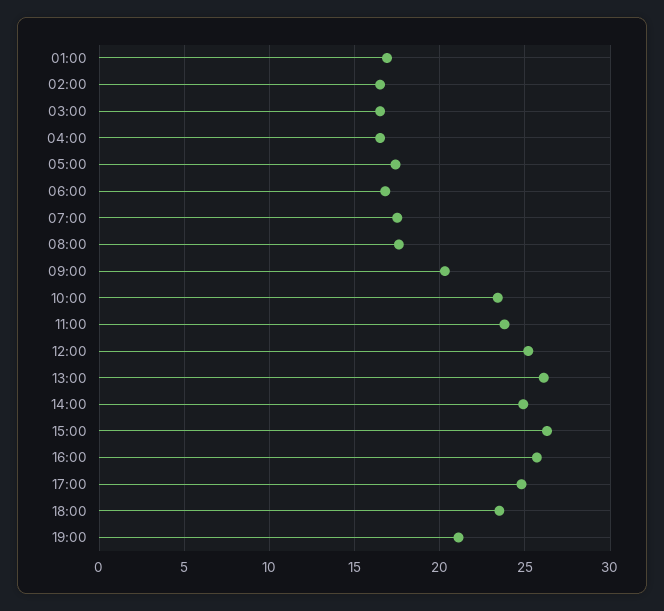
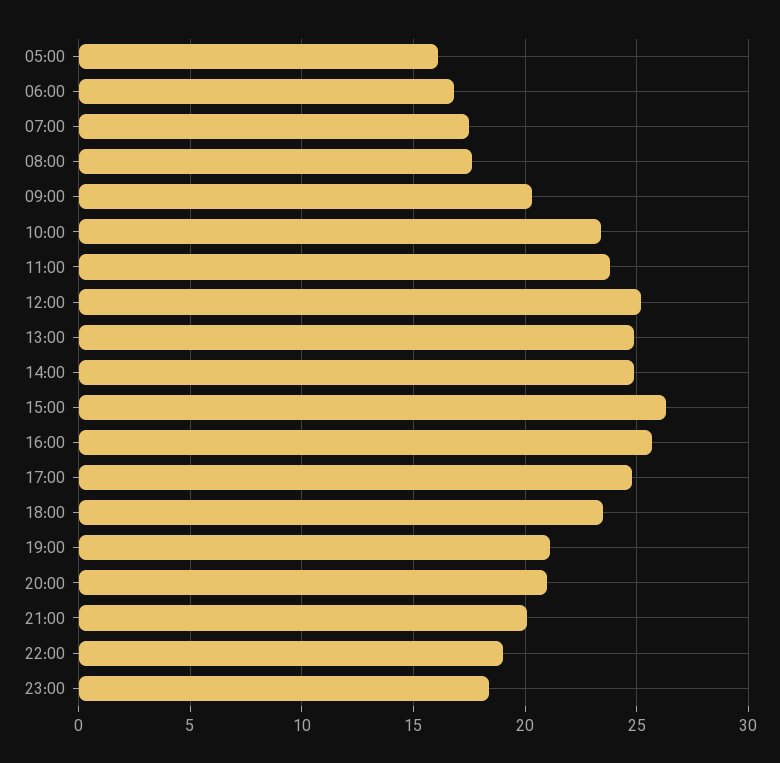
01:00: 17 -> none
02:00: 16.5 -> none
03:00: 16.5 -> none
04:00: 16.5 -> none
05:00: 17.5 -> 16
13:00: 26 -> 25
20:00: none -> 21
21:00: none -> 20
22:00: none -> 19
23:00: none -> 18.5

